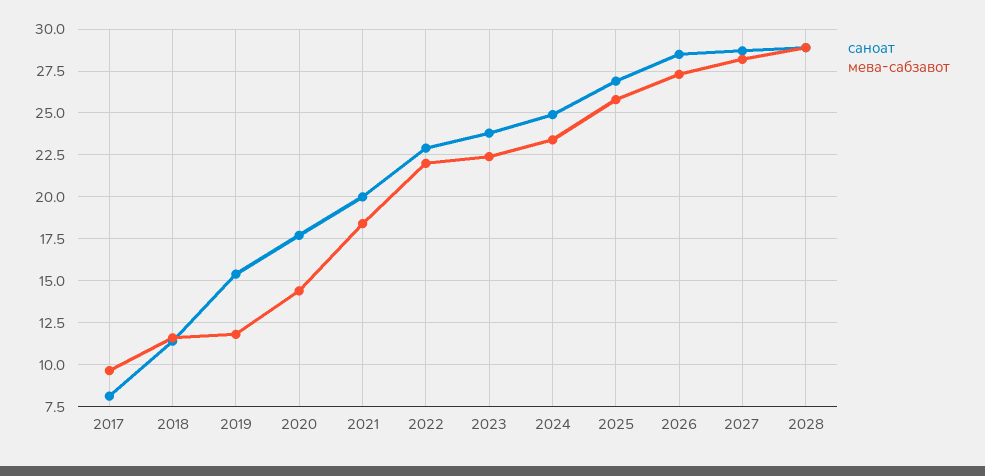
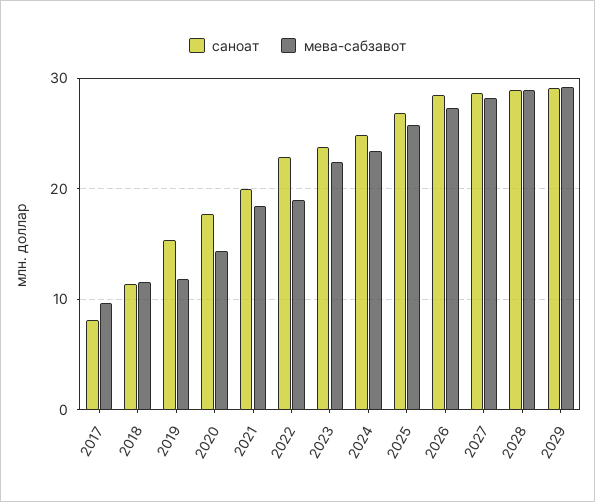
мева-сабзавот, 2022: 22 -> 19
саноат, 2029: none -> 29
мева-сабзавот, 2029: none -> 29

